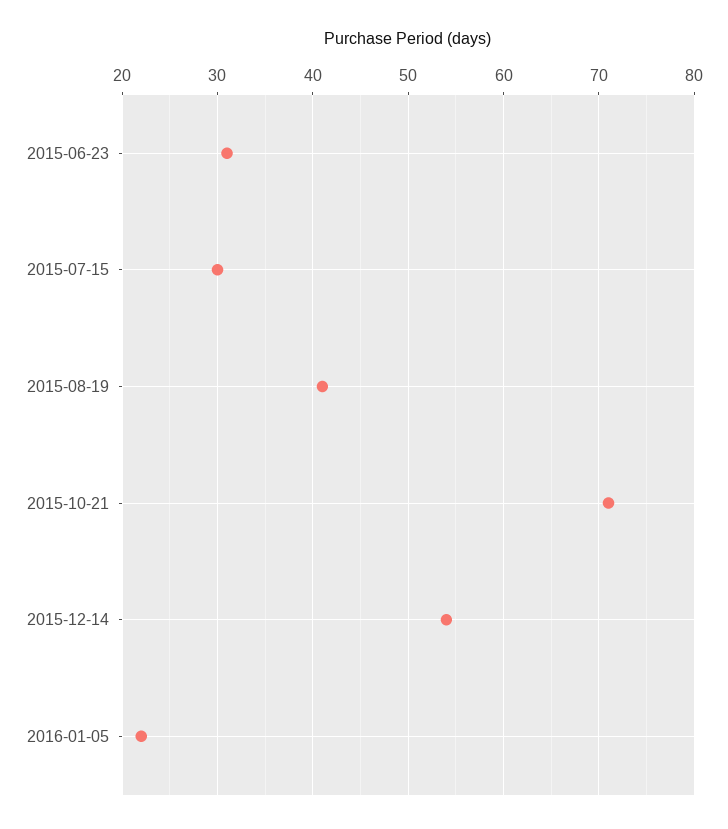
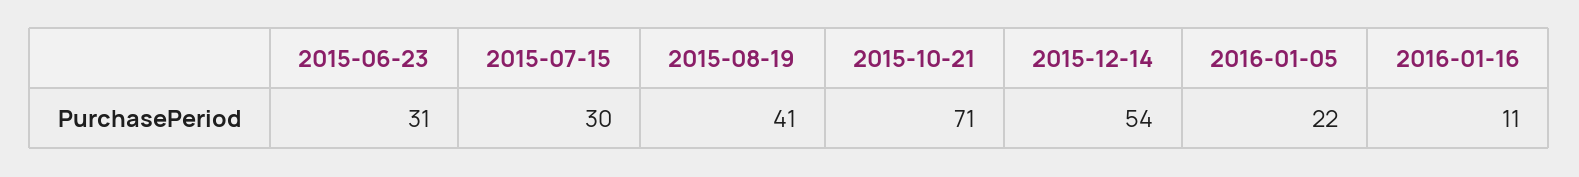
2016-01-16: none -> 11

